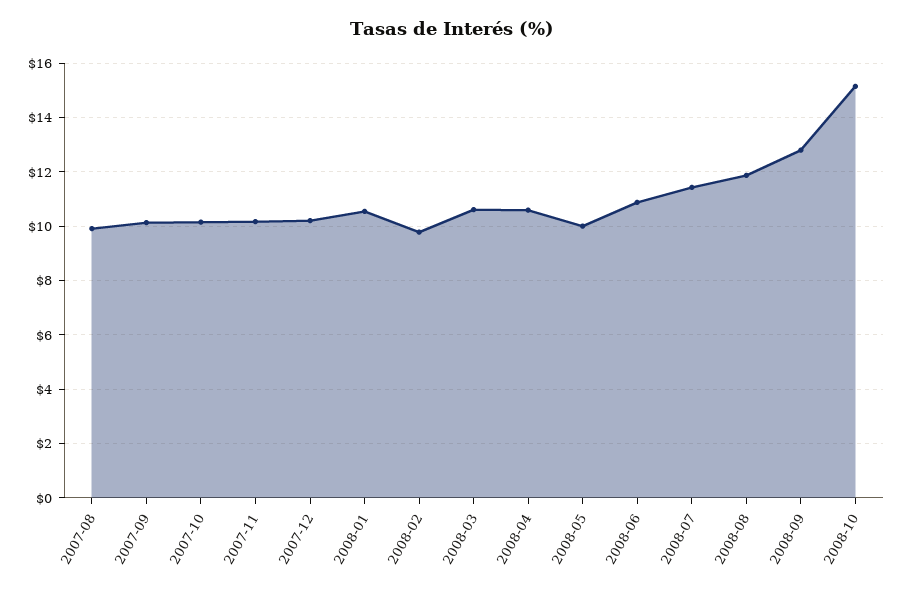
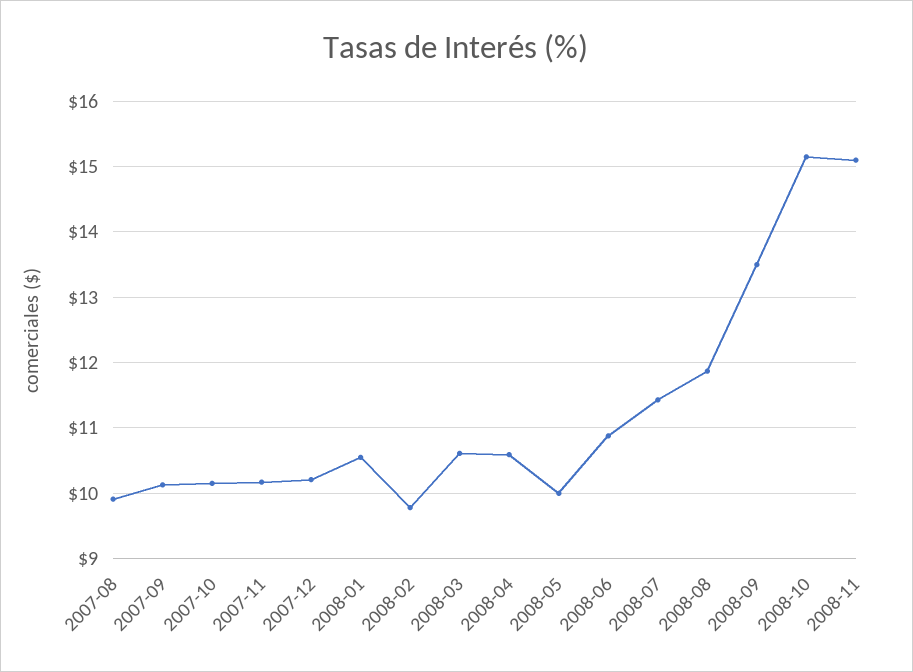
2008-09: 12.75 -> 13.5
2008-11: none -> 15.1

